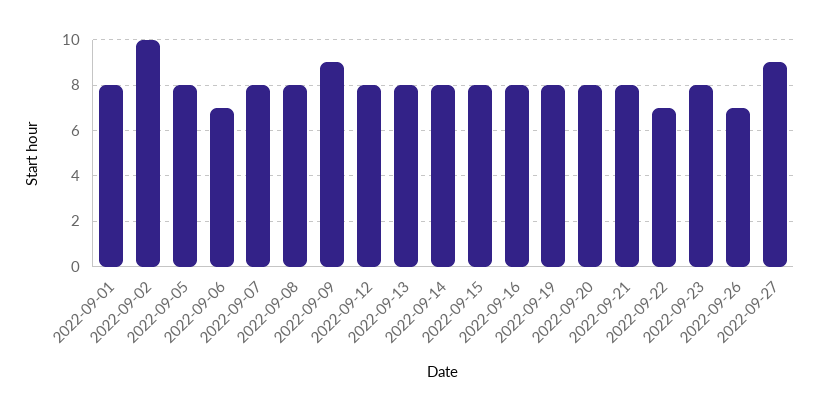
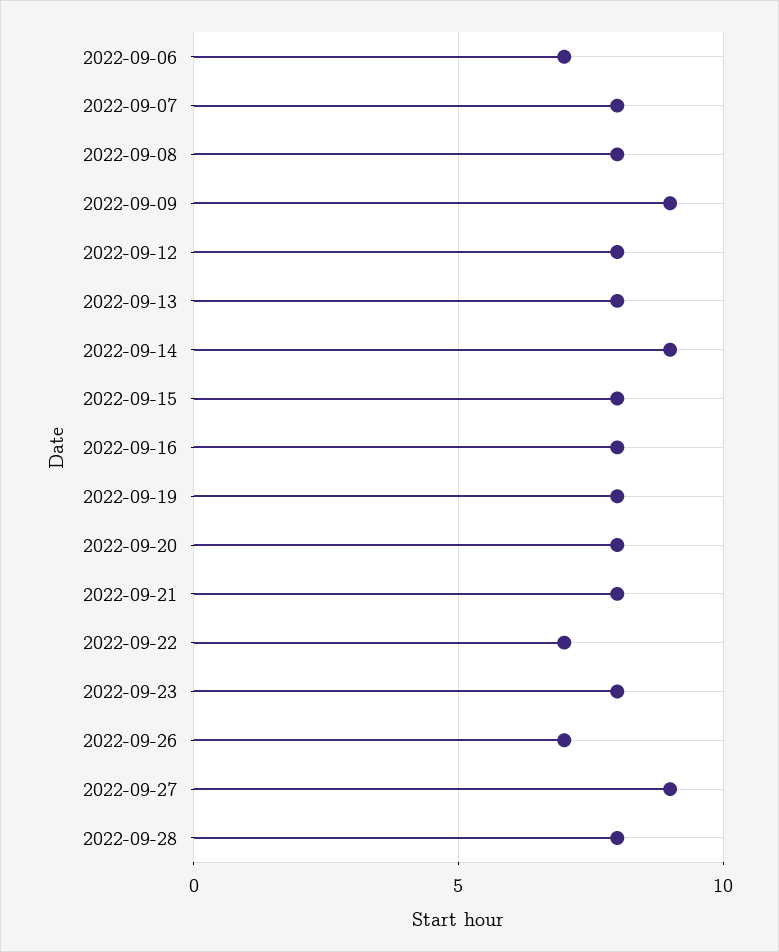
2022-09-01: 8 -> none
2022-09-02: 10 -> none
2022-09-05: 8 -> none
2022-09-14: 8 -> 9
2022-09-28: none -> 8

